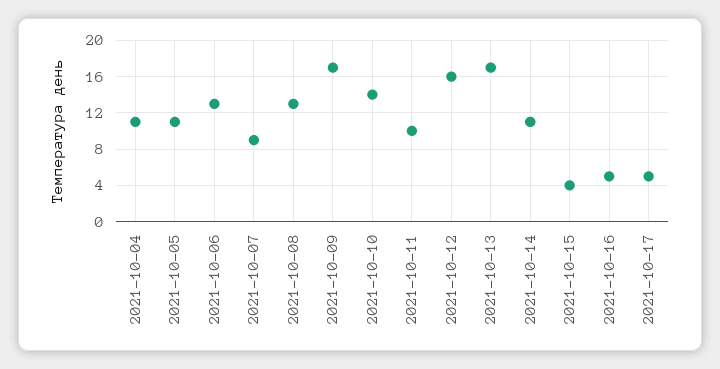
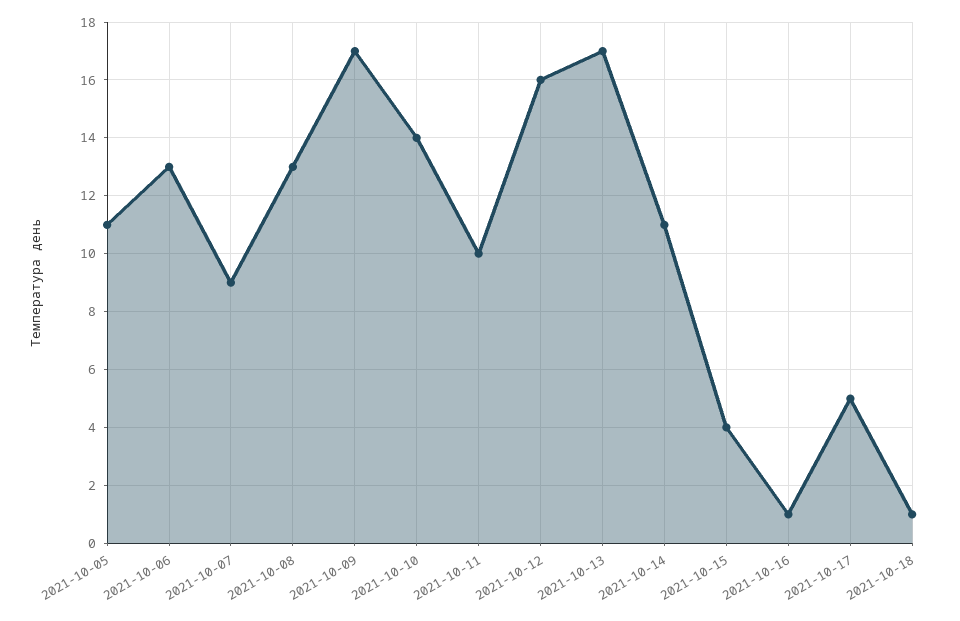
2021-10-04: 11 -> none
2021-10-16: 5 -> 1
2021-10-18: none -> 1

